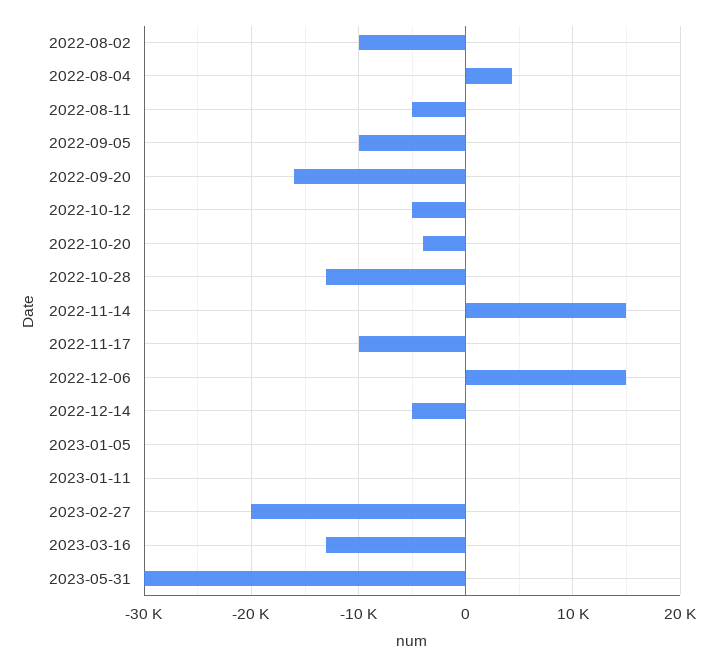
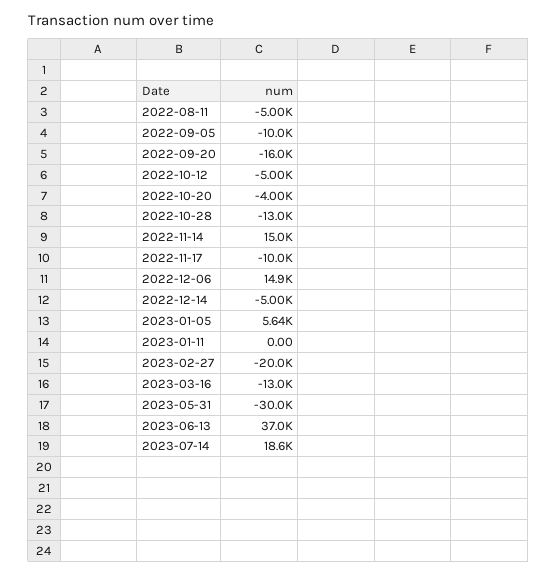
2022-08-02: -10000 -> none
2022-08-04: 4000 -> none
2023-01-05: 0 -> 5640
2023-06-13: none -> 37000
2023-07-14: none -> 18600

